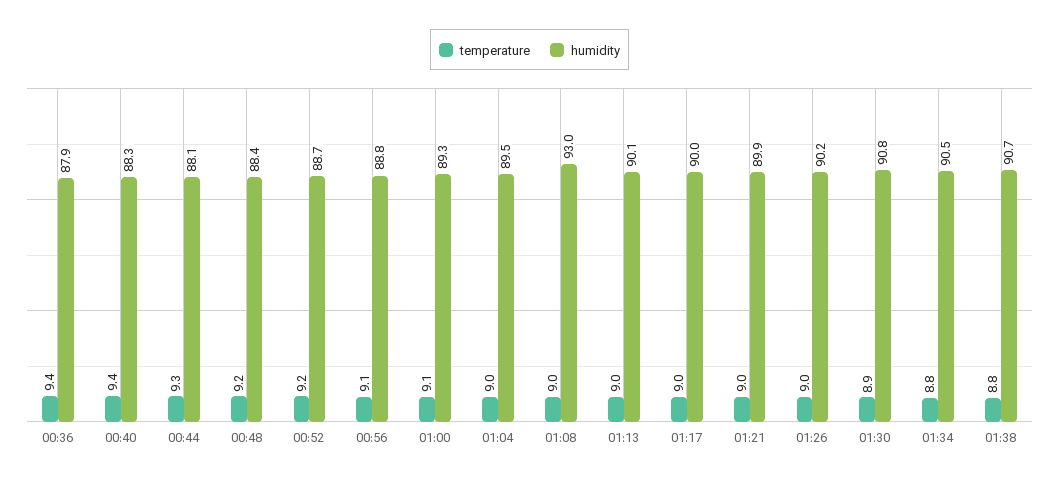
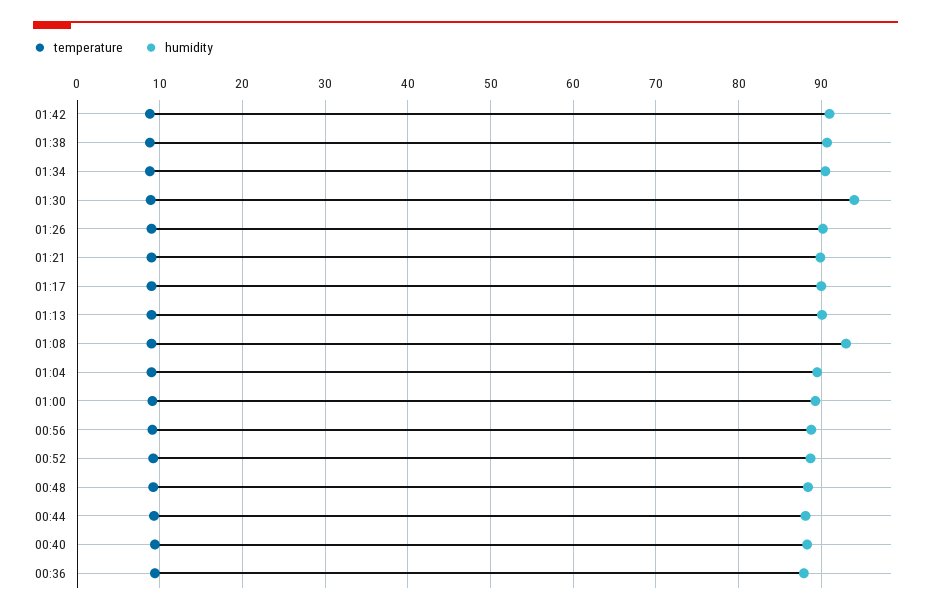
humidity, 01:30: 90.8 -> 94
temperature, 01:42: none -> 9
humidity, 01:42: none -> 91

